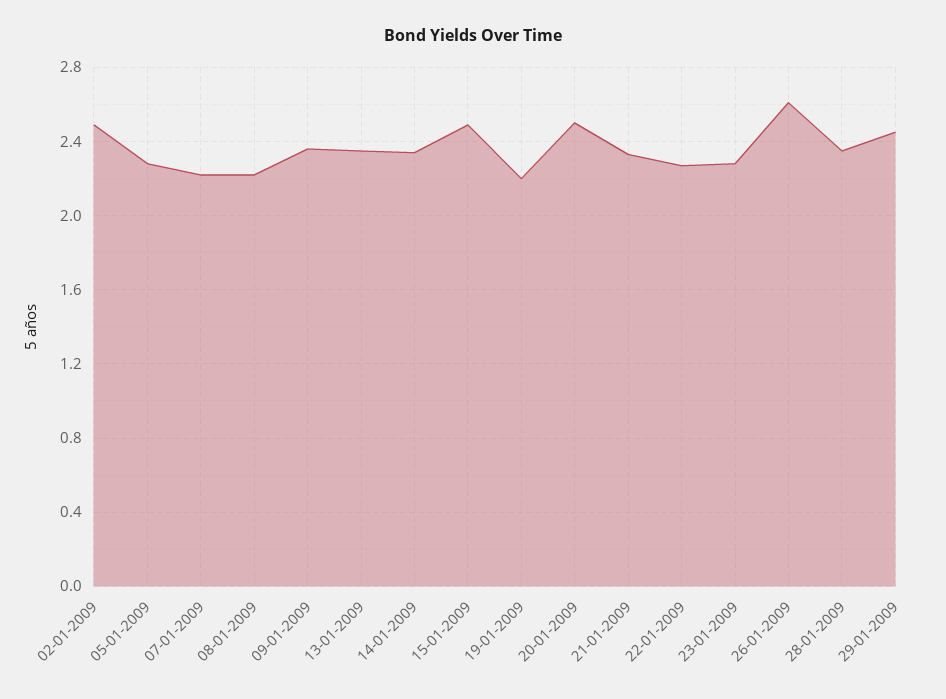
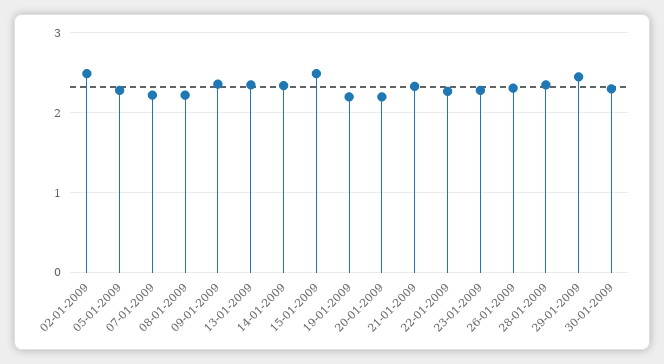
20-01-2009: 2.5 -> 2.2
26-01-2009: 2.6 -> 2.3
30-01-2009: none -> 2.3

